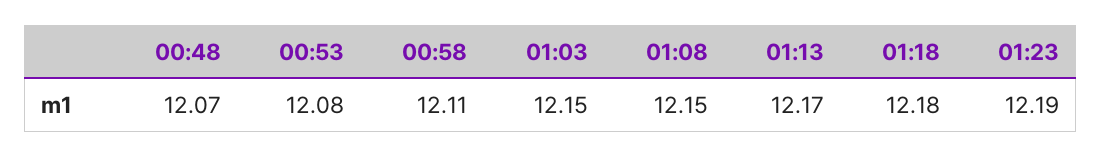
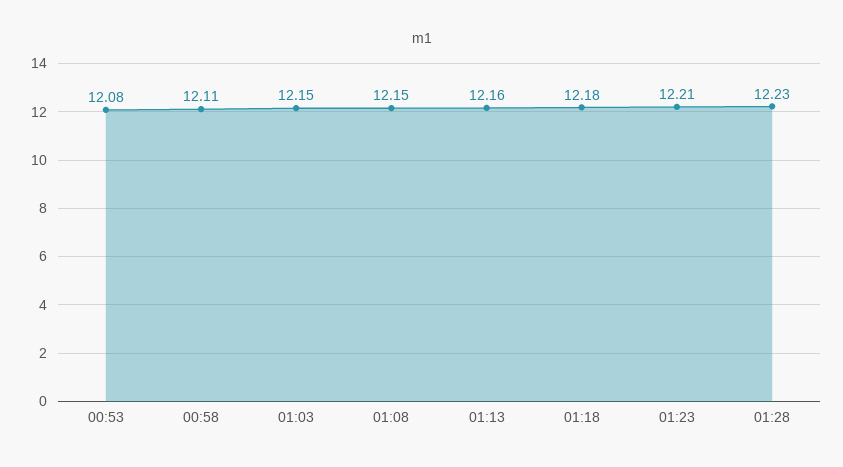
00:48: 12.07 -> none
01:13: 12.17 -> 12.16
01:23: 12.19 -> 12.21
01:28: none -> 12.23

